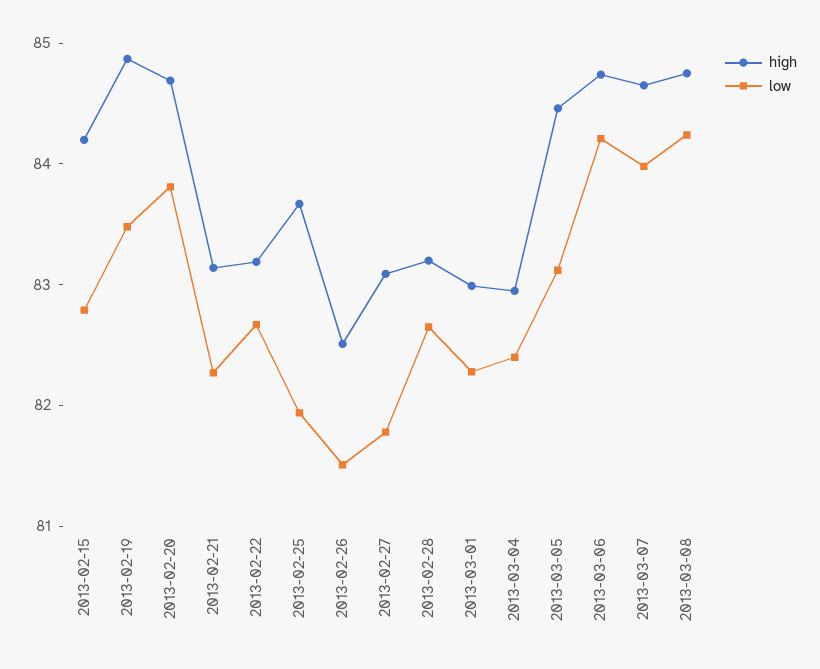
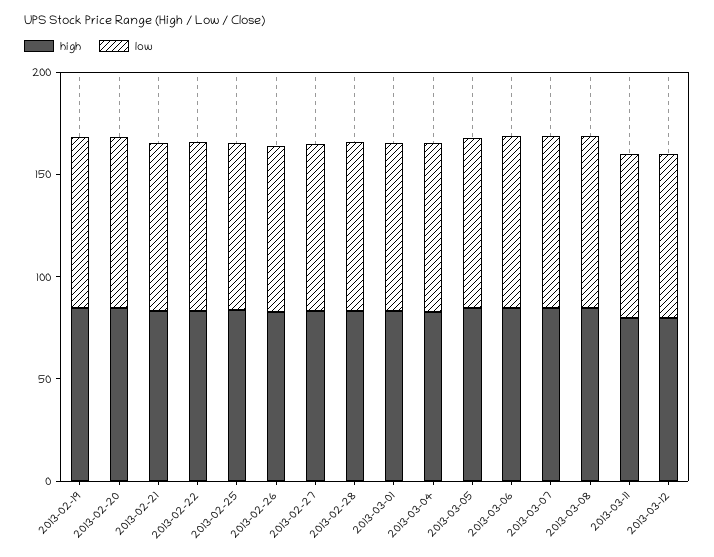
high, 2013-02-15: 84.2 -> none
low, 2013-02-15: 82.8 -> none
high, 2013-03-11: none -> 80
low, 2013-03-11: none -> 80
high, 2013-03-12: none -> 80
low, 2013-03-12: none -> 80

